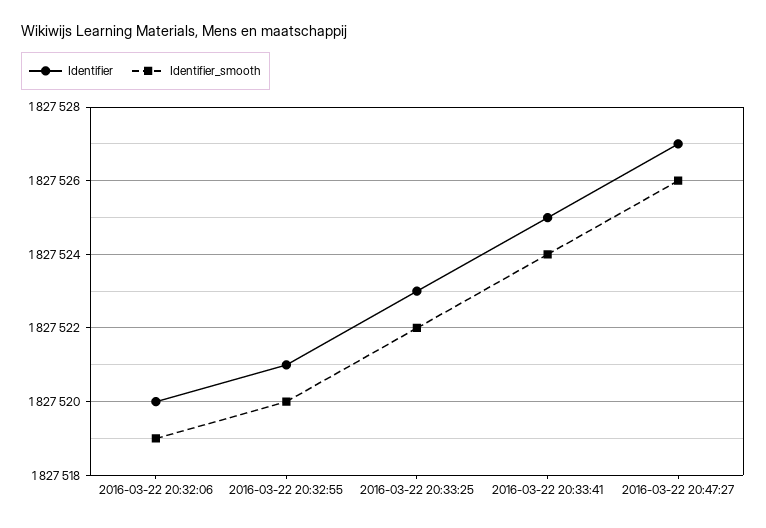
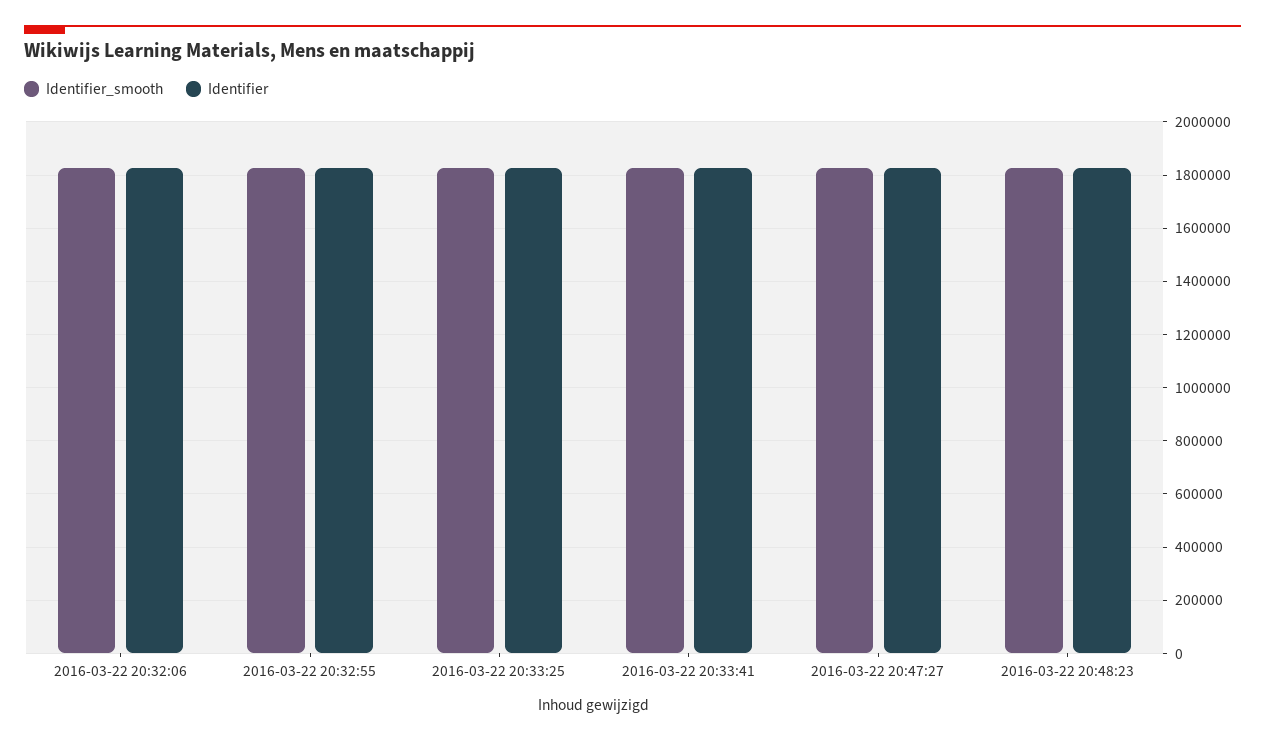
Identifier_smooth, 2016-03-22 20:48:23: none -> 1825000
Identifier, 2016-03-22 20:48:23: none -> 1825000

